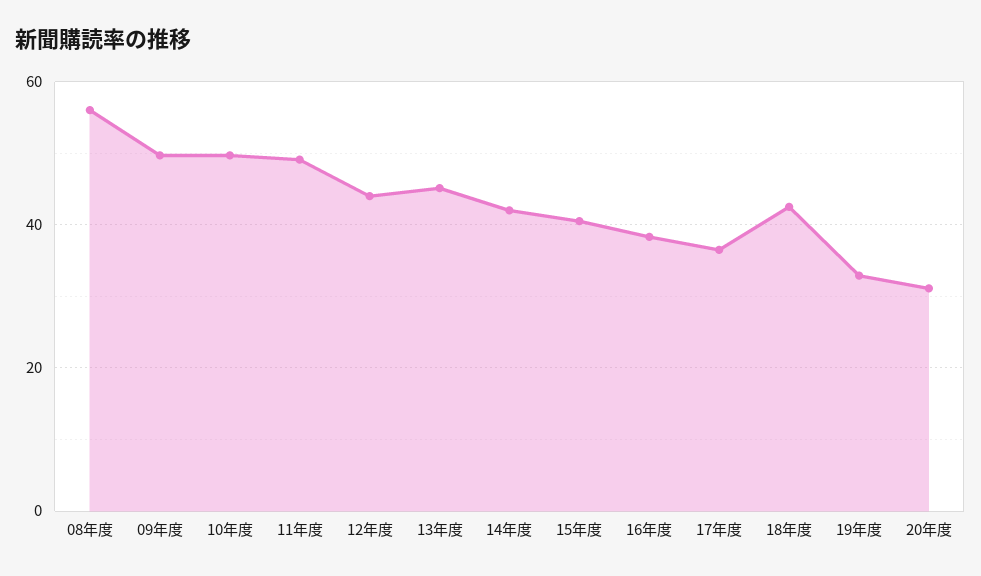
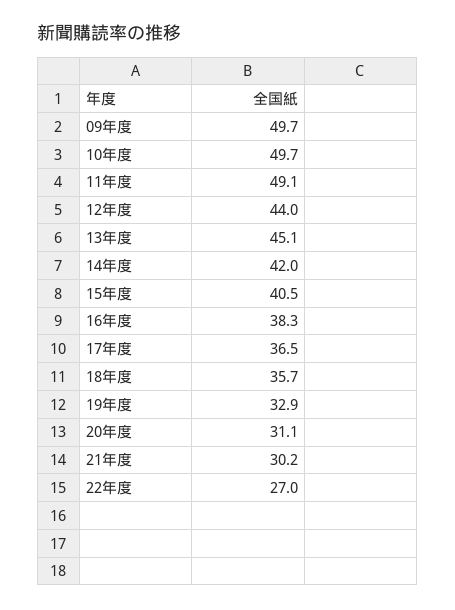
08年度: 56 -> none
18年度: 42 -> 35.7
21年度: none -> 30.2
22年度: none -> 27

